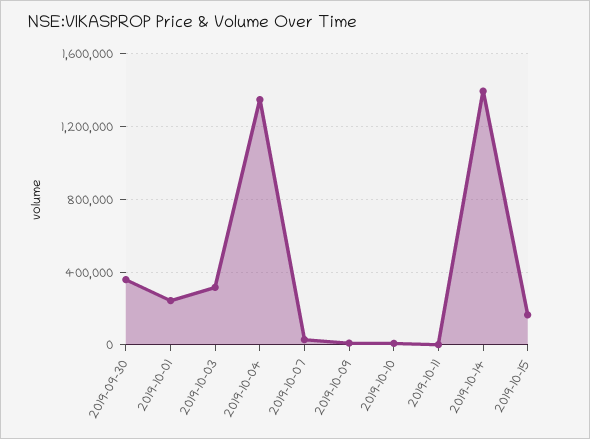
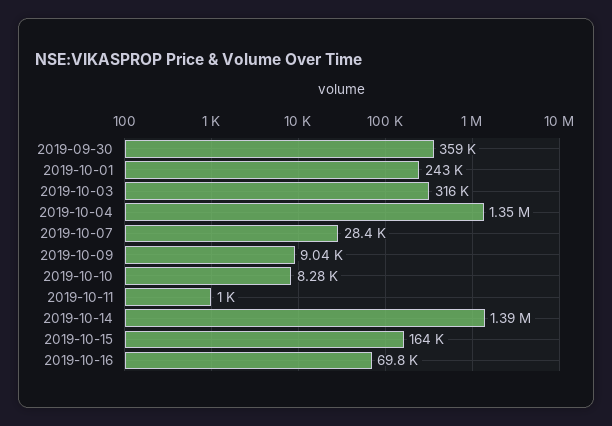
2019-10-16: none -> 69800

